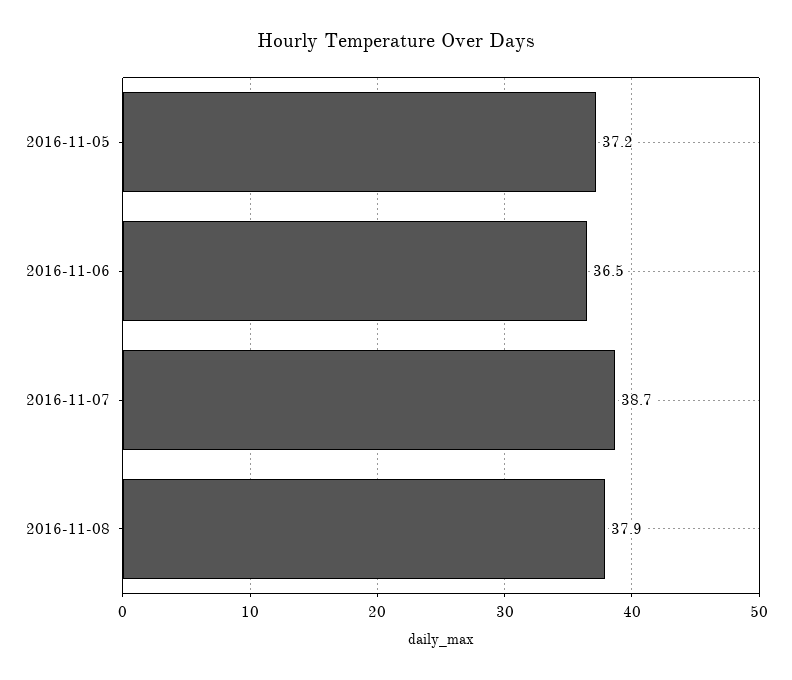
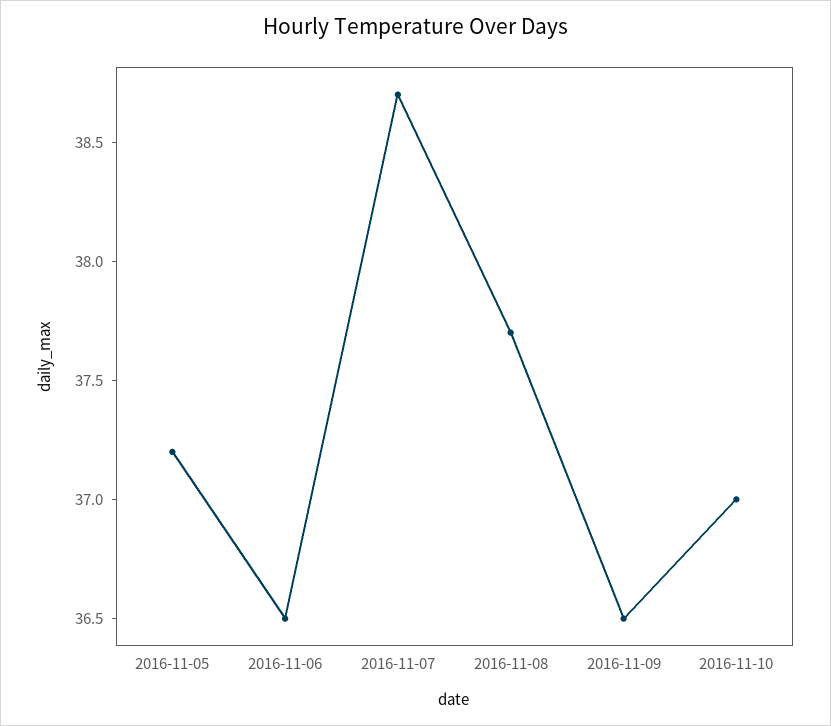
2016-11-08: 37.9 -> 37.7
2016-11-09: none -> 36.5
2016-11-10: none -> 37

